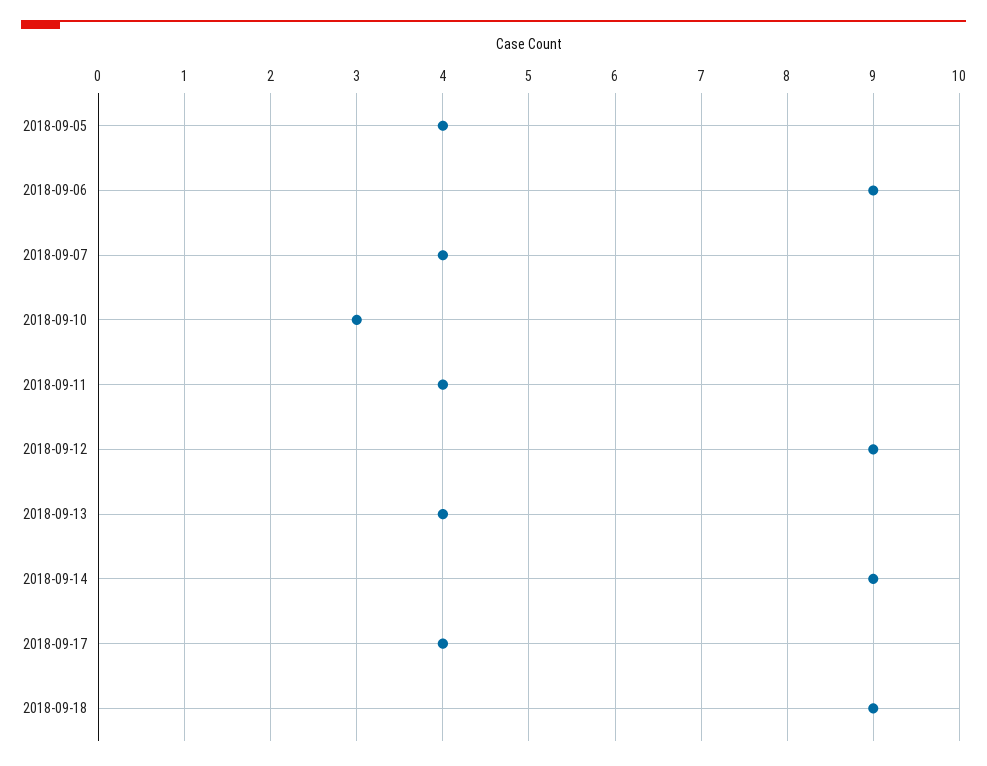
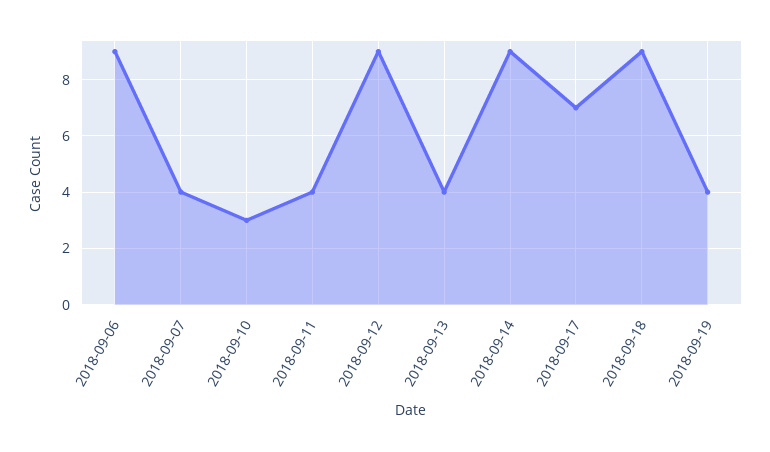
2018-09-05: 4 -> none
2018-09-17: 4 -> 7
2018-09-19: none -> 4

